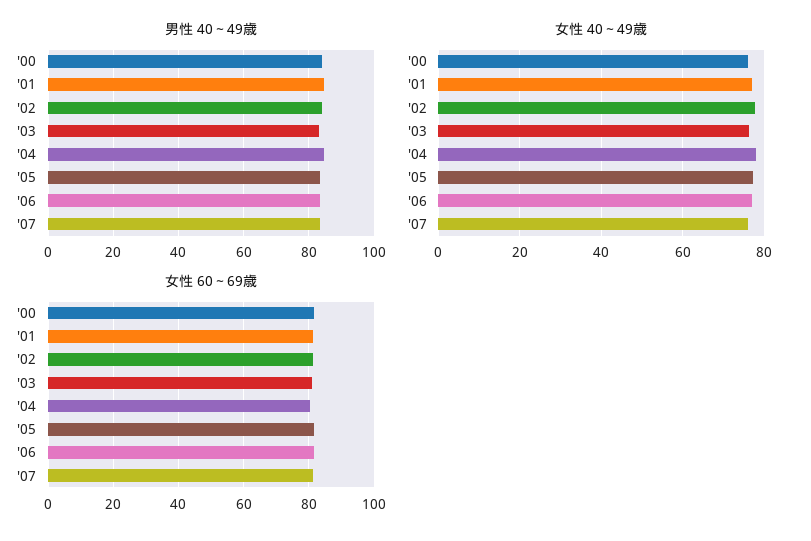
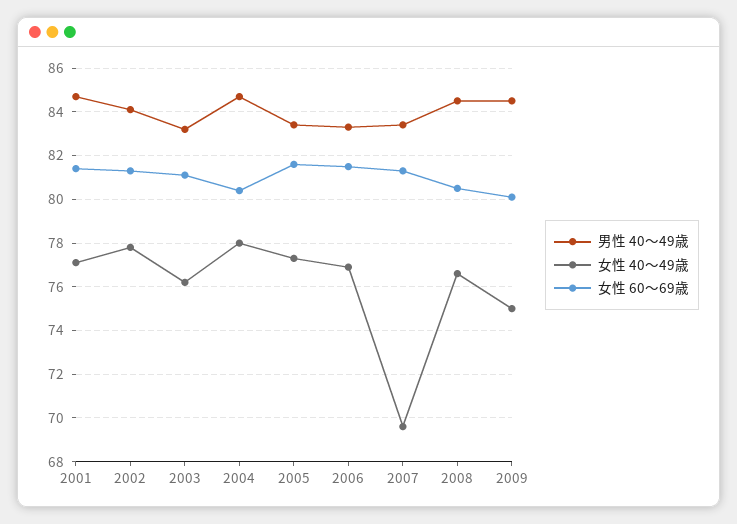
男性 40～49歳, '00: 84 -> none
女性 40～49歳, '00: 76 -> none
女性 40～49歳, '07: 76 -> 69.5
女性 60～69歳, '00: 82 -> none
男性 40～49歳, 2008: none -> 84.5
女性 40～49歳, 2008: none -> 76.5
女性 60～69歳, 2008: none -> 80.5
男性 40～49歳, 2009: none -> 84.5
女性 40～49歳, 2009: none -> 75
女性 60～69歳, 2009: none -> 80

